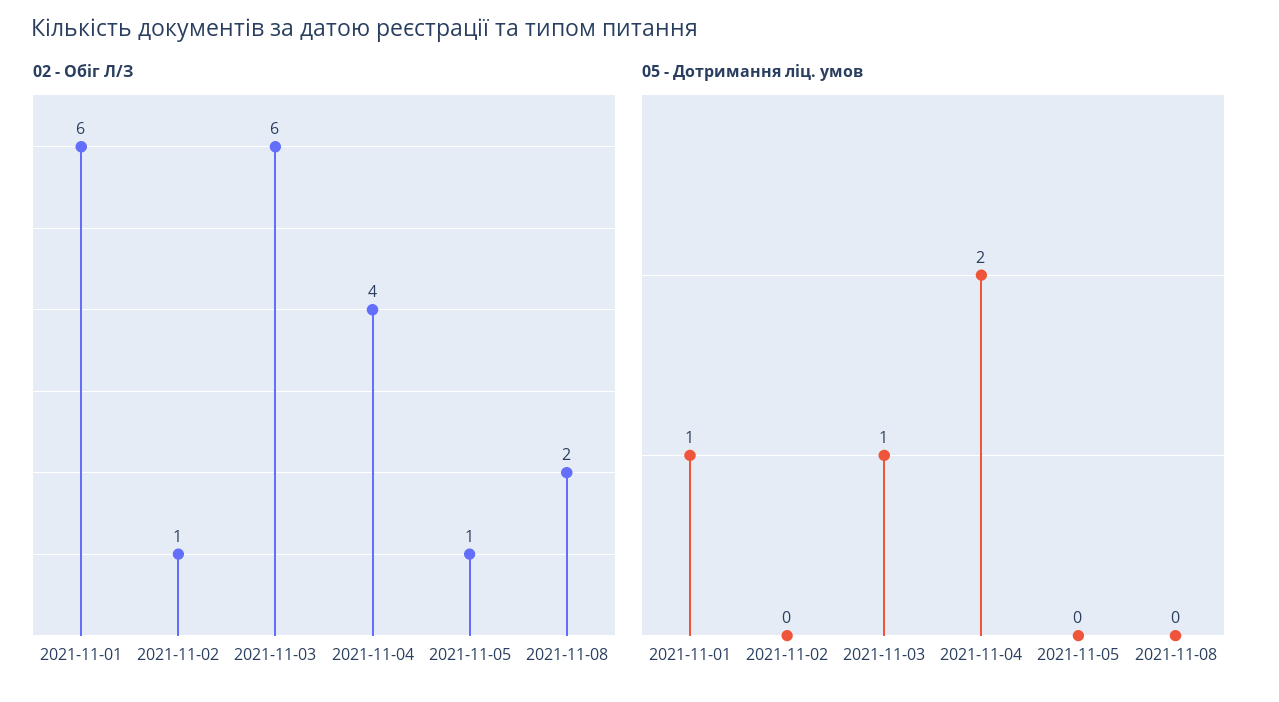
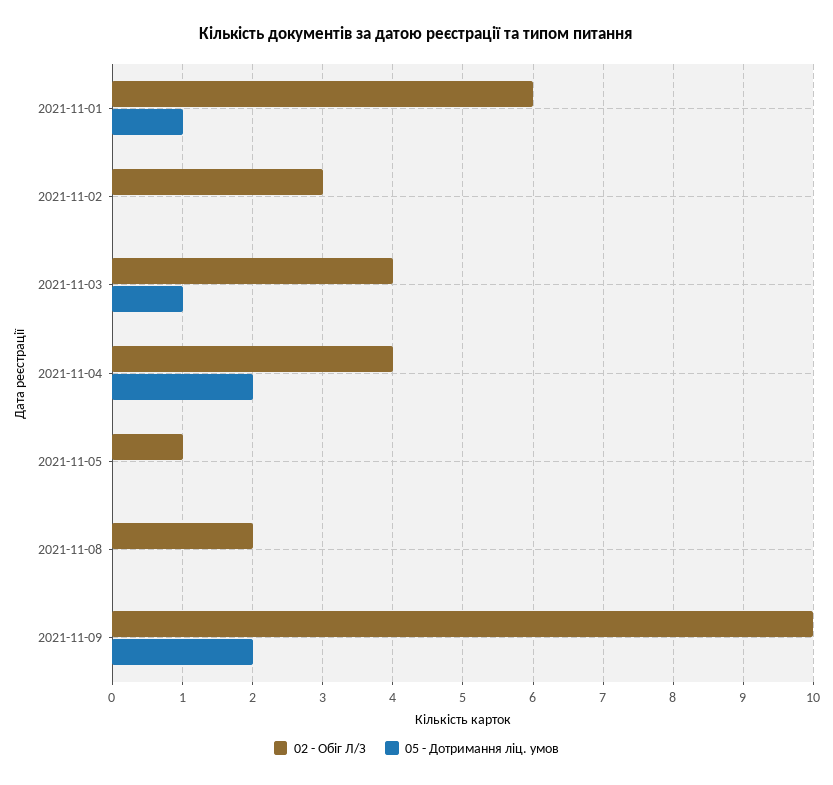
02 - Обіг Л/З, 2021-11-02: 1 -> 3
02 - Обіг Л/З, 2021-11-03: 6 -> 4
02 - Обіг Л/З, 2021-11-09: none -> 10
05 - Дотримання ліц. умов, 2021-11-09: none -> 2

